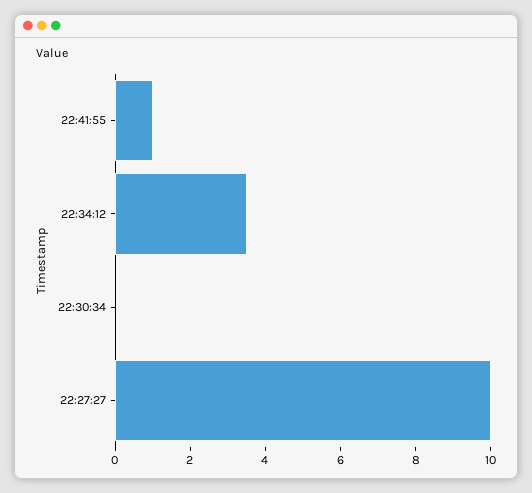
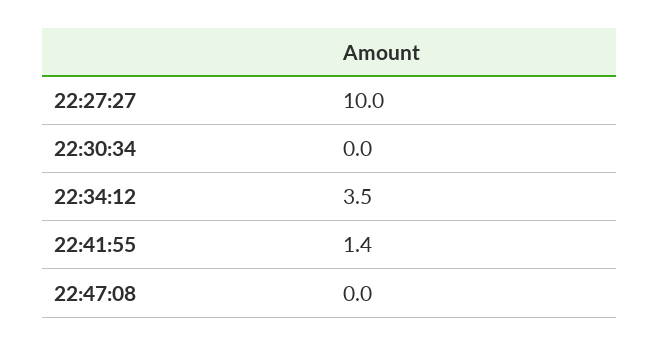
22:41:55: 1 -> 1.4
22:47:08: none -> 0

